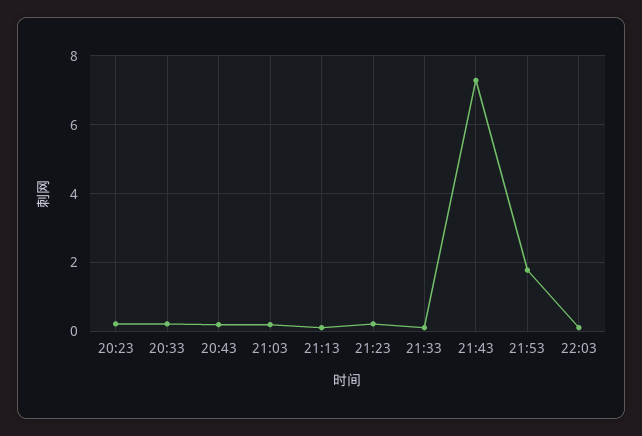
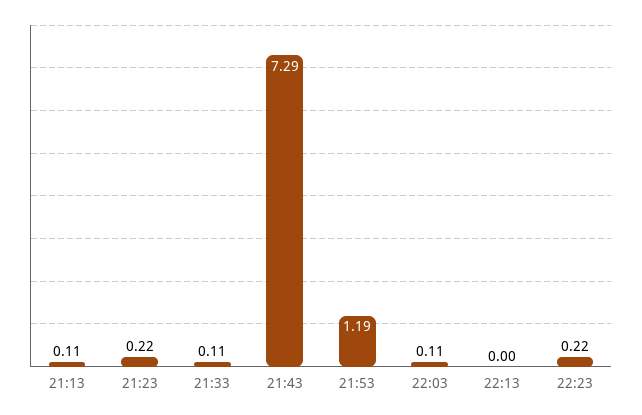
20:23: 0.2 -> none
20:33: 0.2 -> none
20:43: 0.2 -> none
21:03: 0.2 -> none
21:53: 1.8 -> 1.19
22:13: none -> 0
22:23: none -> 0.22

